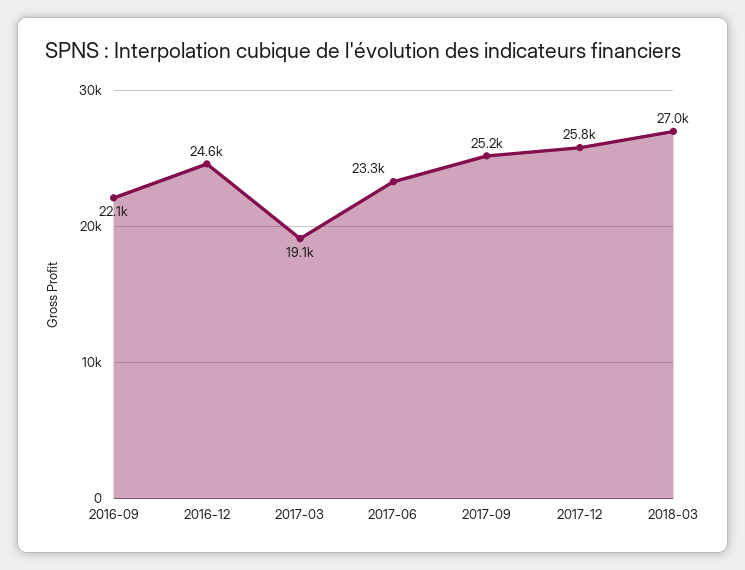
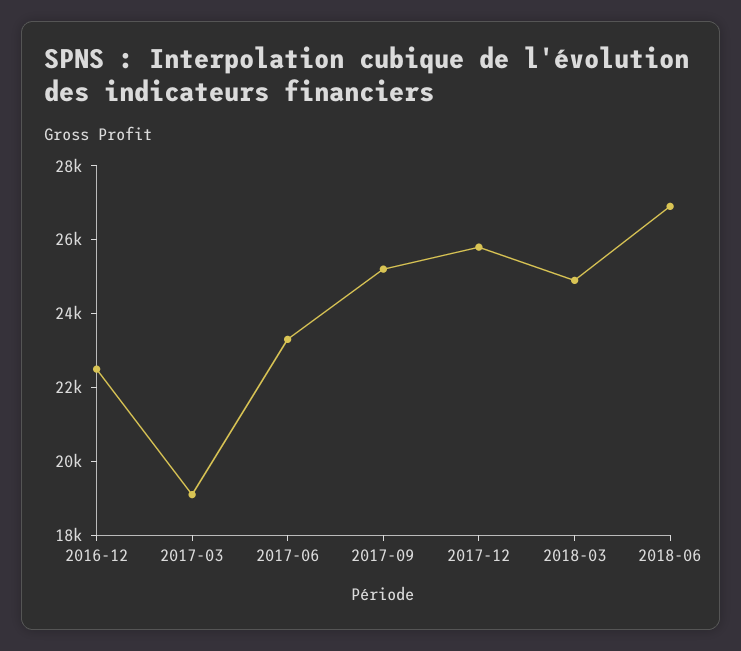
2016-09: 22100 -> none
2016-12: 24600 -> 22500
2018-03: 27000 -> 25000
2018-06: none -> 27000

